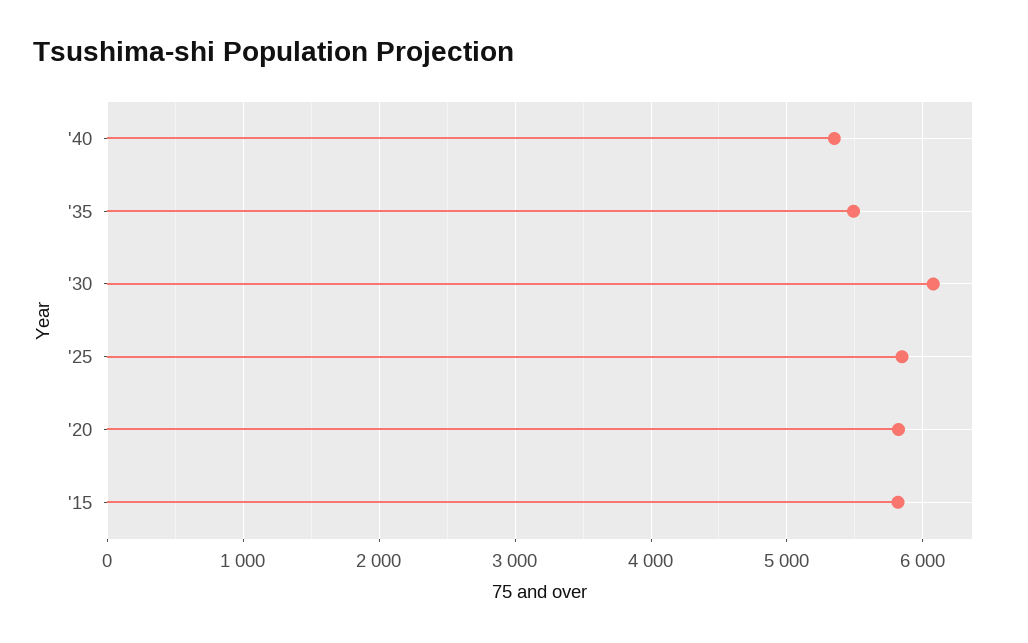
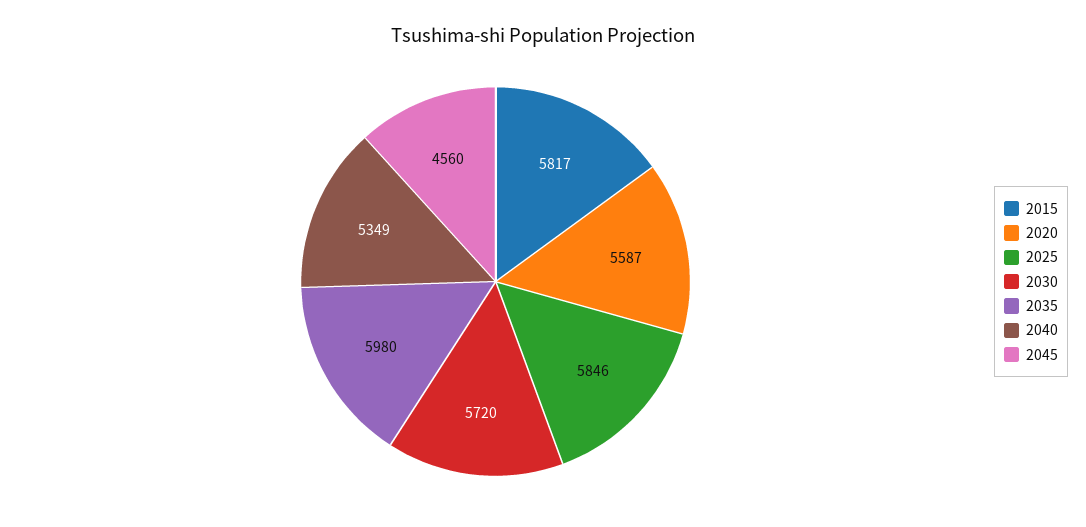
'35: 5500 -> 5980
'30: 6100 -> 5720
'20: 5800 -> 5587
2045: none -> 4560

